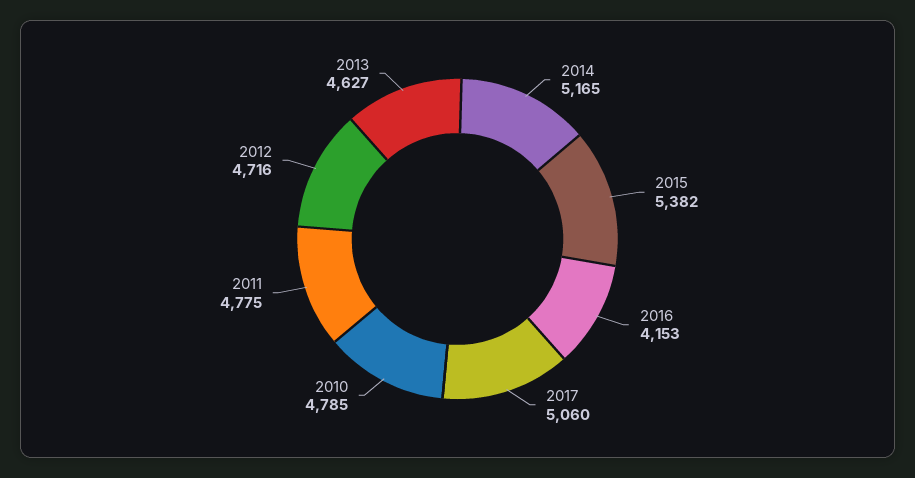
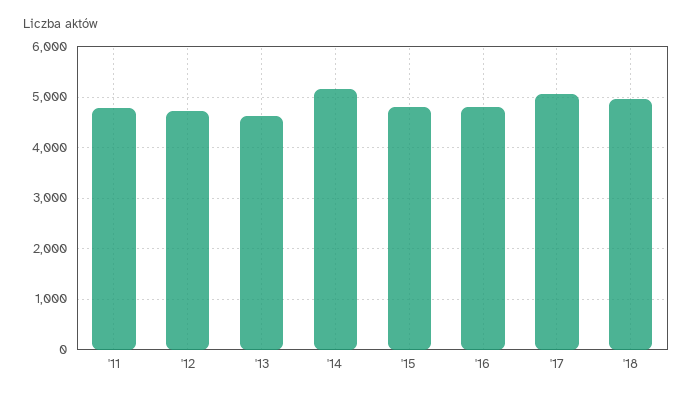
2015: 5382 -> 4800
2016: 4153 -> 4800
2010: 4785 -> none
'18: none -> 5000

